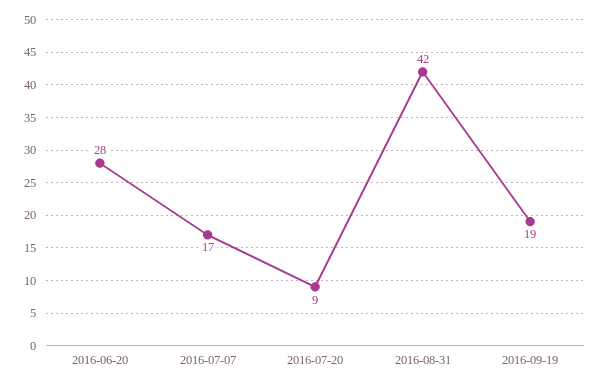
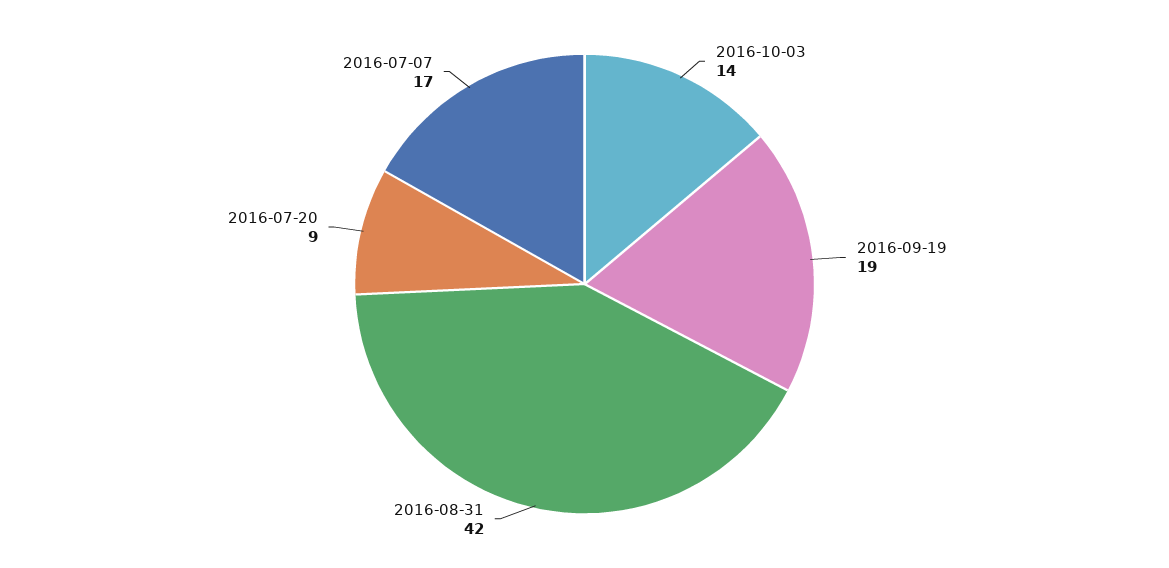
2016-06-20: 28 -> none
2016-10-03: none -> 14

